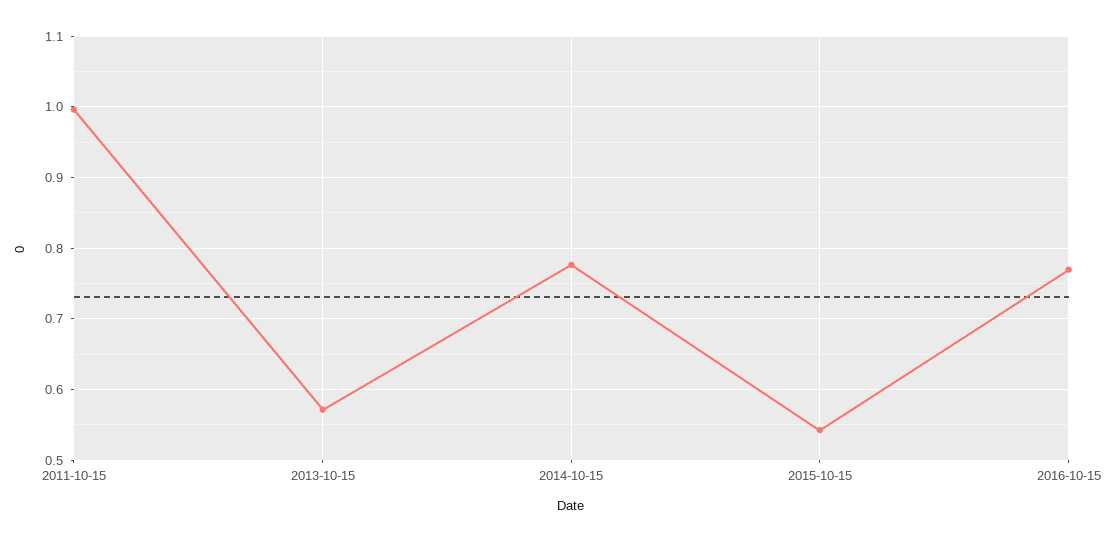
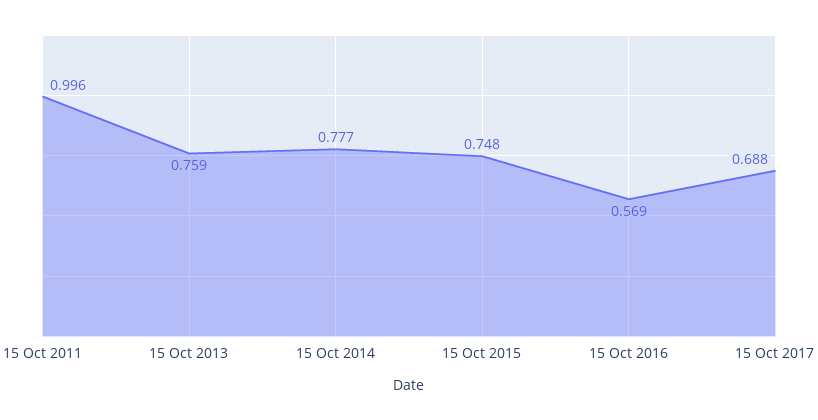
2013-10-15: 0.57 -> 0.759
2015-10-15: 0.54 -> 0.748
2016-10-15: 0.77 -> 0.569
15 Oct 2017: none -> 0.688

